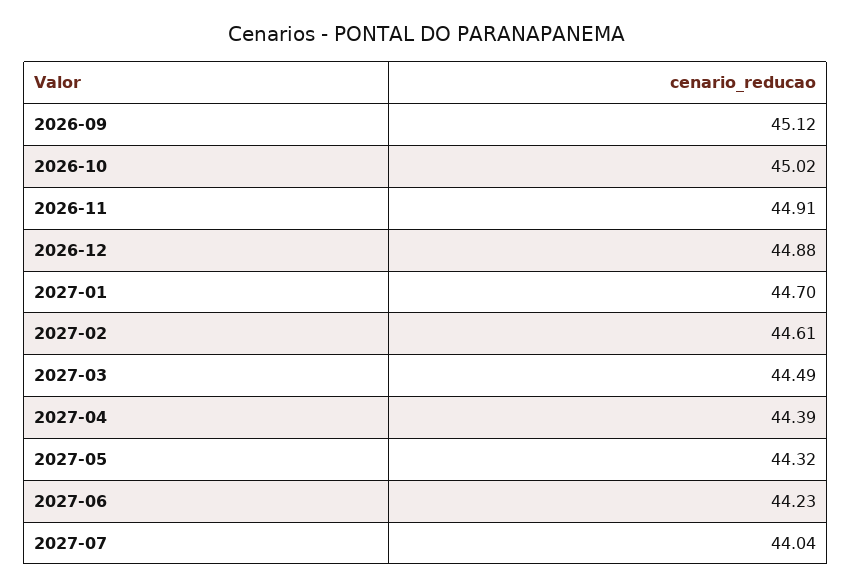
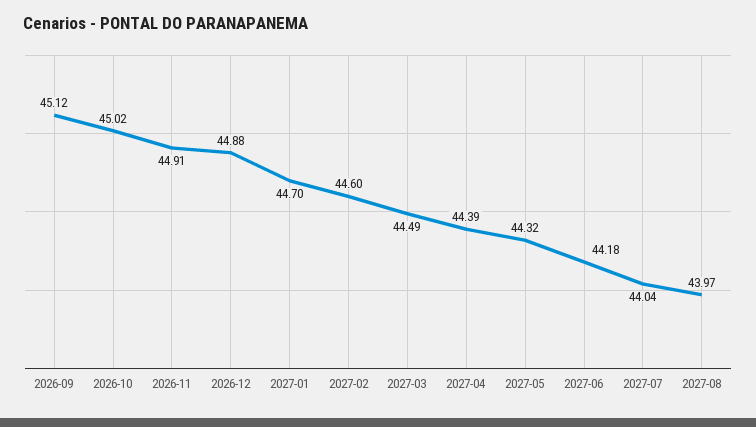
2027-02: 44.61 -> 44.6
2027-06: 44.23 -> 44.18
2027-08: none -> 43.97

